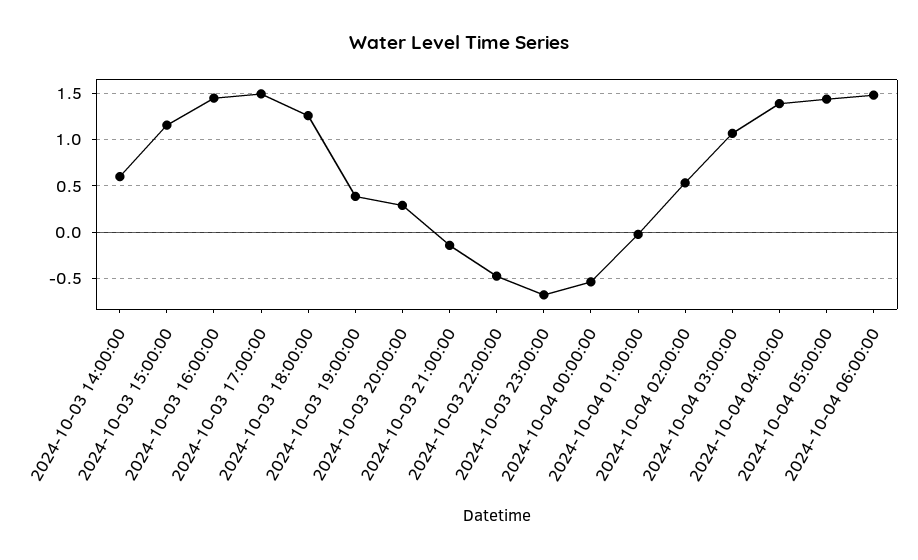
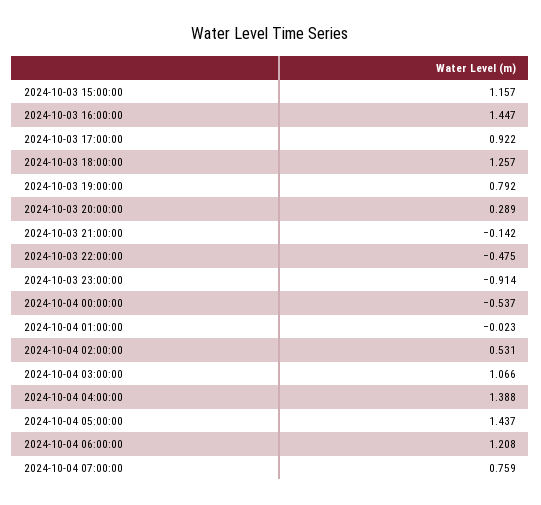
2024-10-03 14:00:00: 0.6 -> none
2024-10-03 17:00:00: 1.5 -> 0.922
2024-10-03 19:00:00: 0.4 -> 0.792
2024-10-03 23:00:00: -0.7 -> -0.914
2024-10-04 06:00:00: 1.5 -> 1.208
2024-10-04 07:00:00: none -> 0.759

